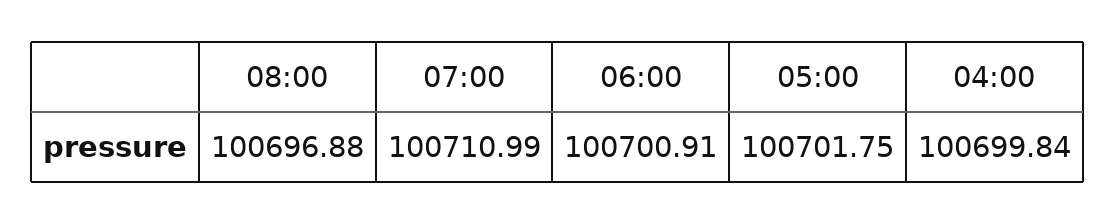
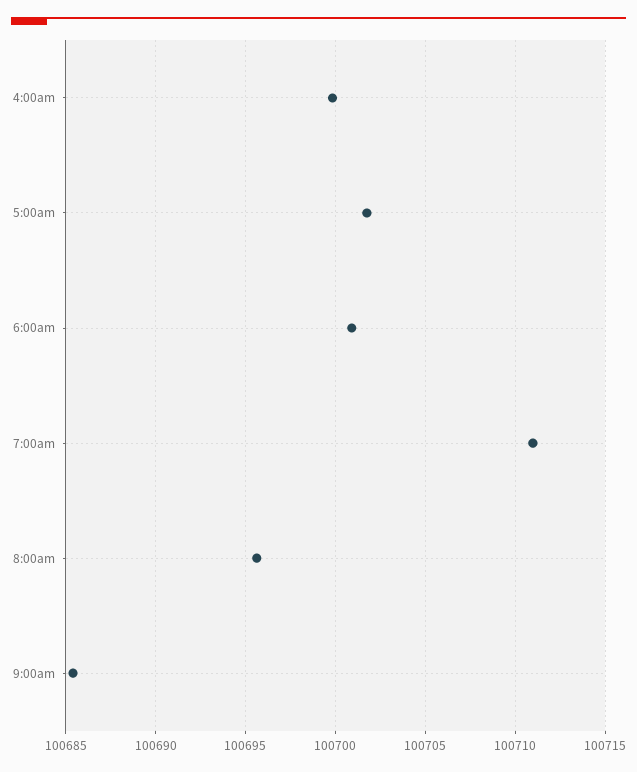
08:00: 100696.88 -> 100695.5
9:00am: none -> 100685.5

